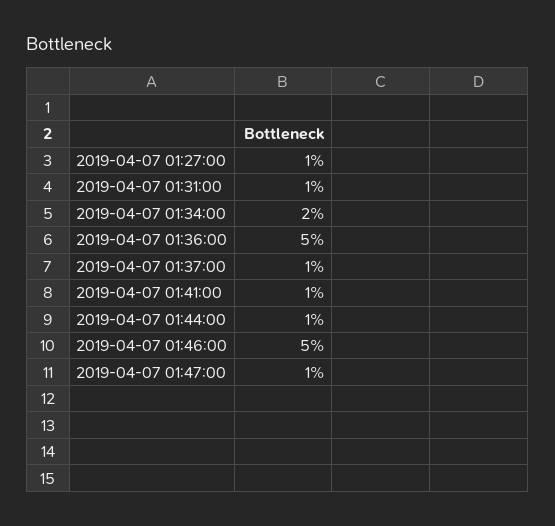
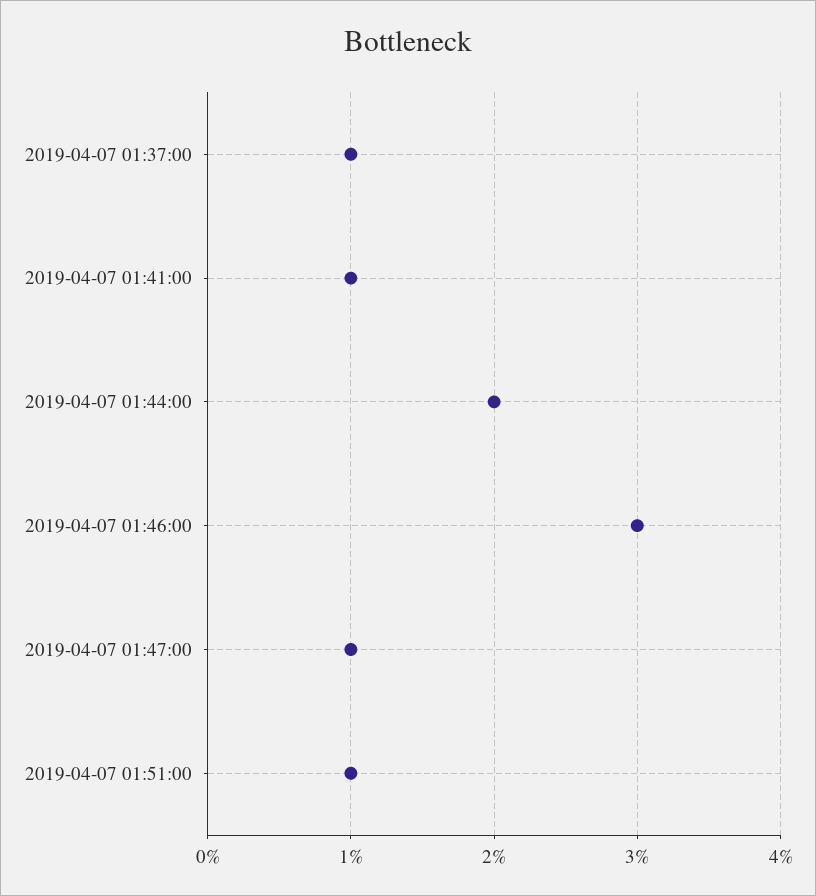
2019-04-07 01:27:00: 1 -> none
2019-04-07 01:31:00: 1 -> none
2019-04-07 01:34:00: 2 -> none
2019-04-07 01:36:00: 5 -> none
2019-04-07 01:44:00: 1 -> 2
2019-04-07 01:46:00: 5 -> 3
2019-04-07 01:51:00: none -> 1

